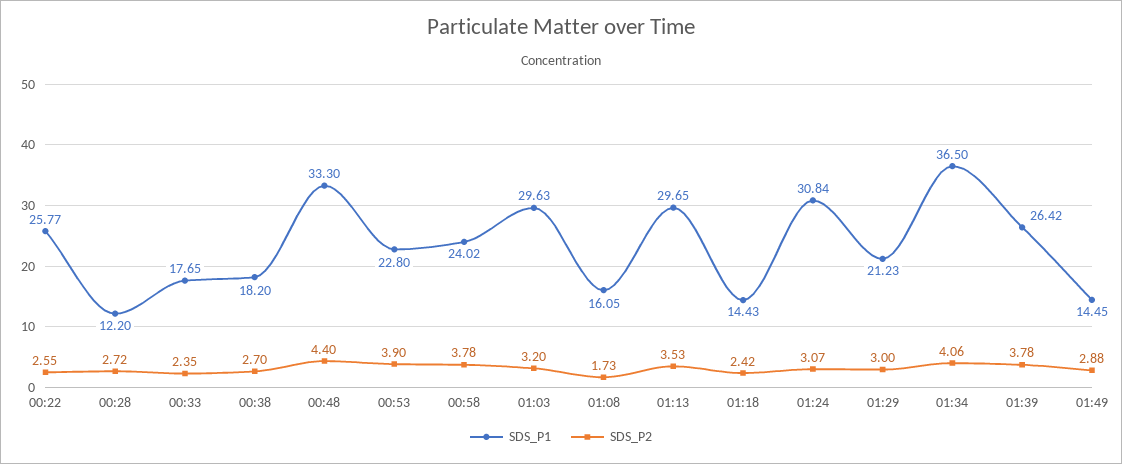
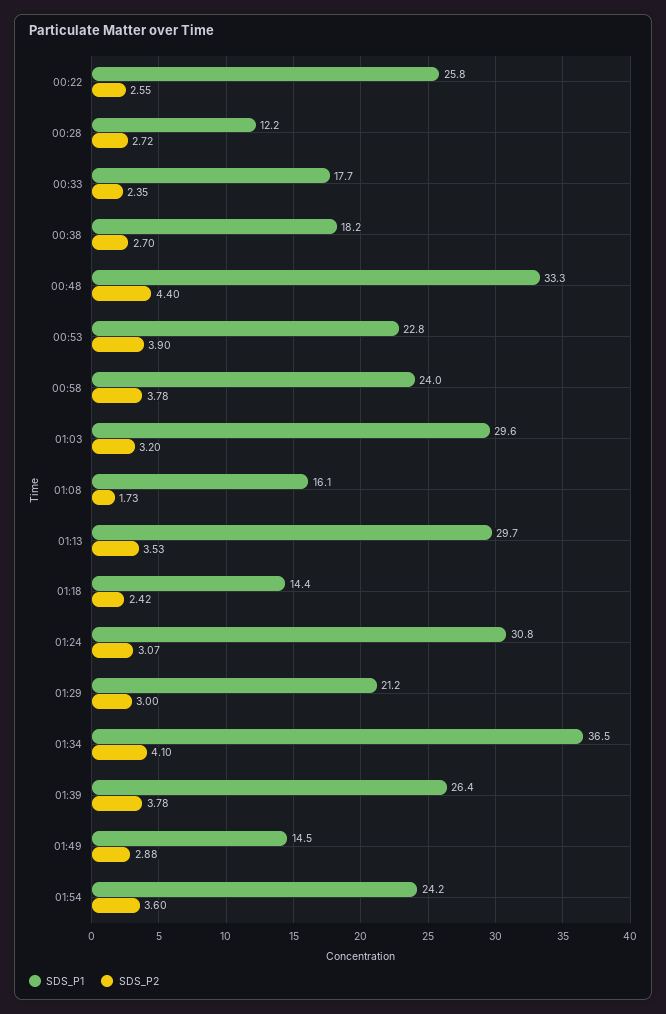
SDS_P2, 01:34: 4.06 -> 4.1
SDS_P1, 01:54: none -> 24.2
SDS_P2, 01:54: none -> 3.6

